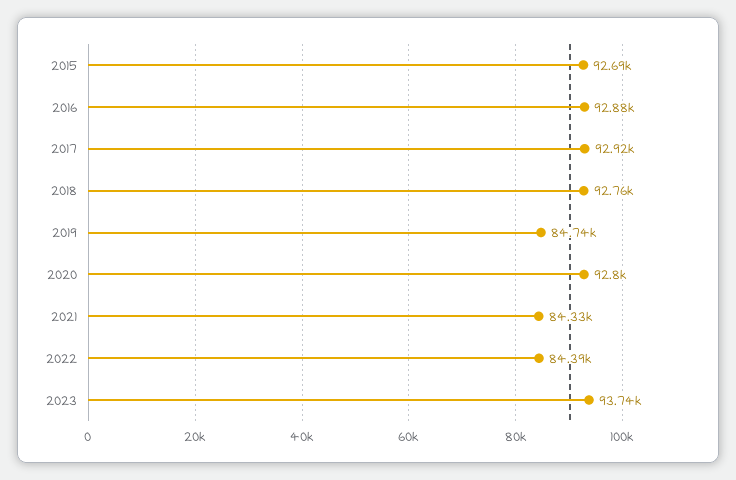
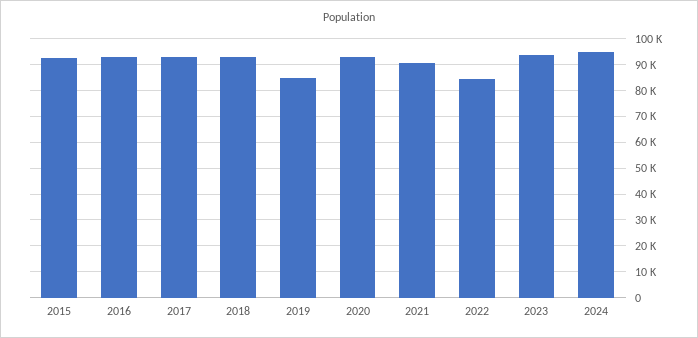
2021: 84330 -> 90000
2024: none -> 95000

